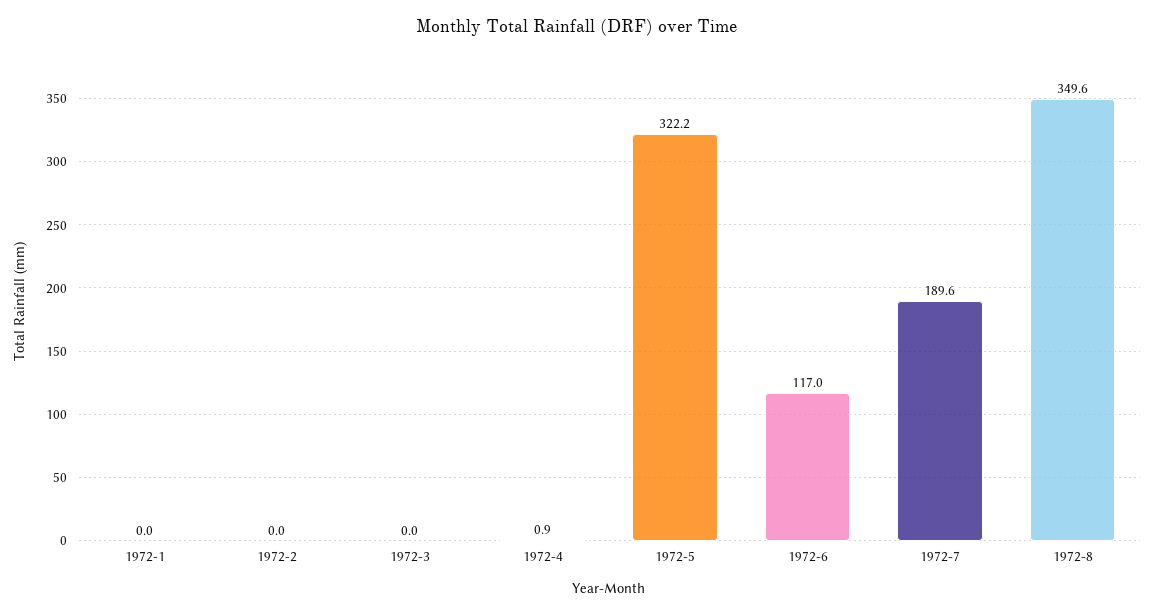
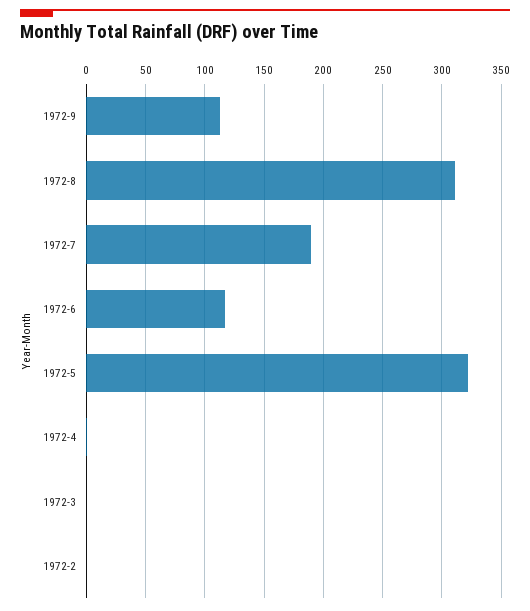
1972-1: 0 -> none
1972-8: 349.6 -> 310
1972-9: none -> 110

